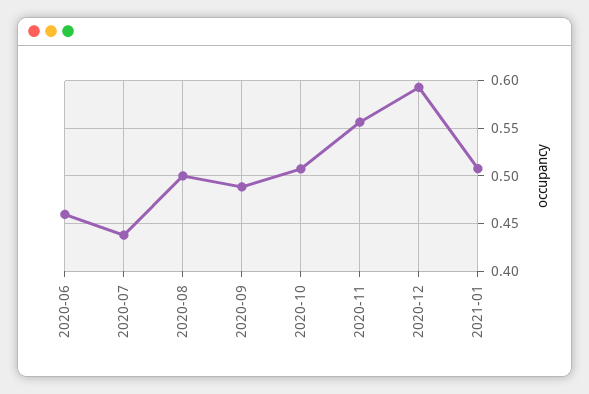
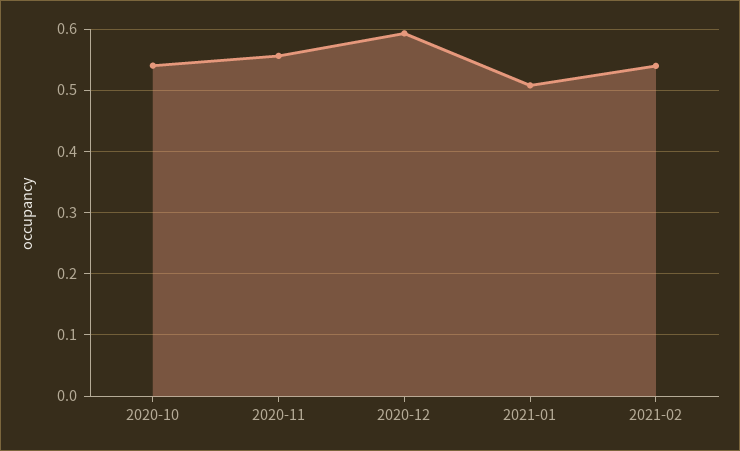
2020-06: 0.46 -> none
2020-07: 0.44 -> none
2020-08: 0.5 -> none
2020-09: 0.49 -> none
2020-10: 0.51 -> 0.54
2021-02: none -> 0.54

